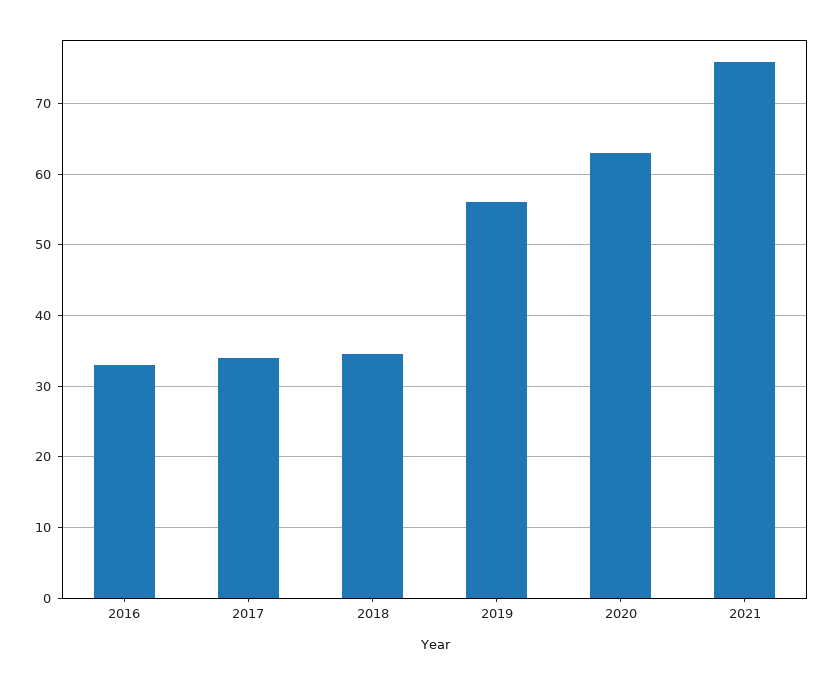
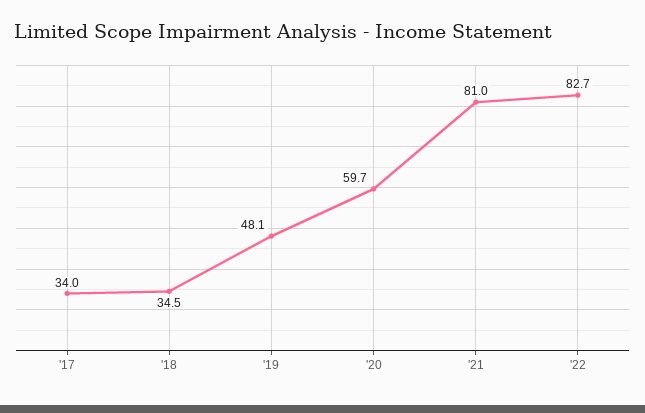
2016: 33 -> none
2019: 56 -> 48.1
2020: 63 -> 59.7
2021: 76 -> 81
'22: none -> 82.7

